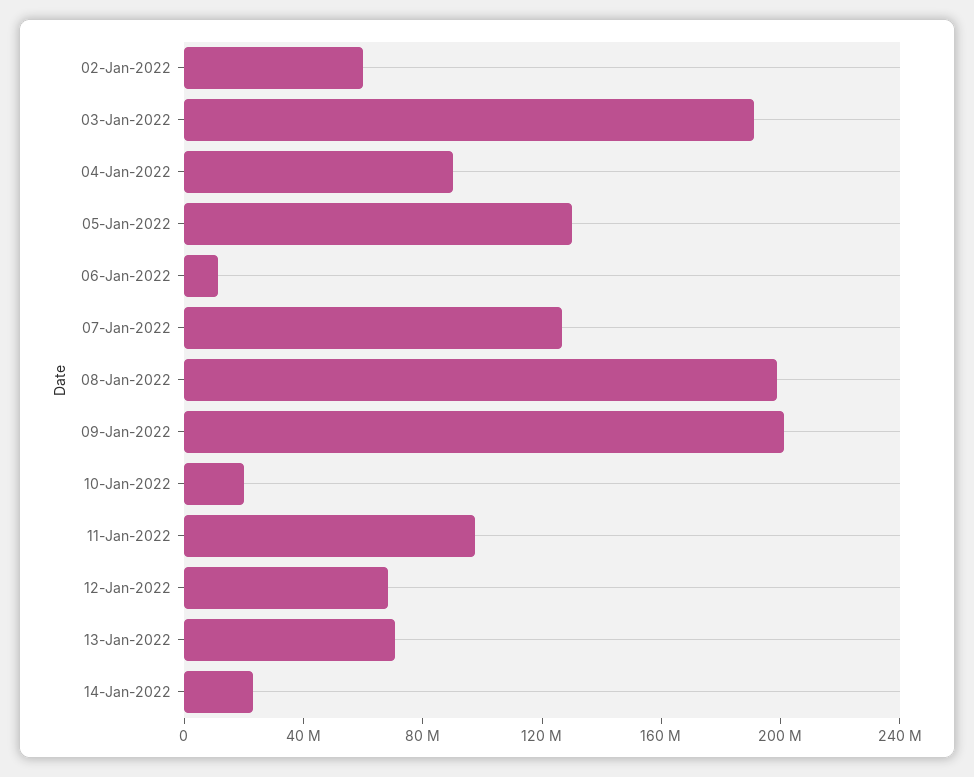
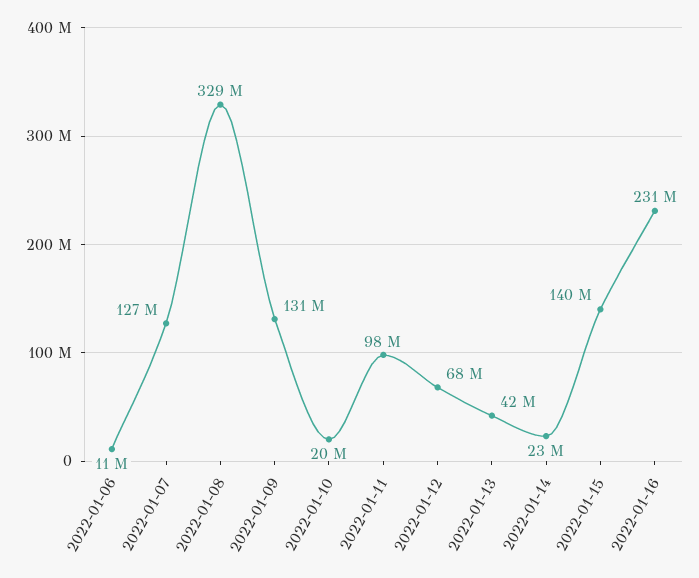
02-Jan-2022: 60000000 -> none
03-Jan-2022: 190000000 -> none
04-Jan-2022: 90000000 -> none
05-Jan-2022: 130000000 -> none
08-Jan-2022: 200000000 -> 329000000
09-Jan-2022: 200000000 -> 131000000
13-Jan-2022: 70000000 -> 42000000
2022-01-15: none -> 140000000
2022-01-16: none -> 231000000

